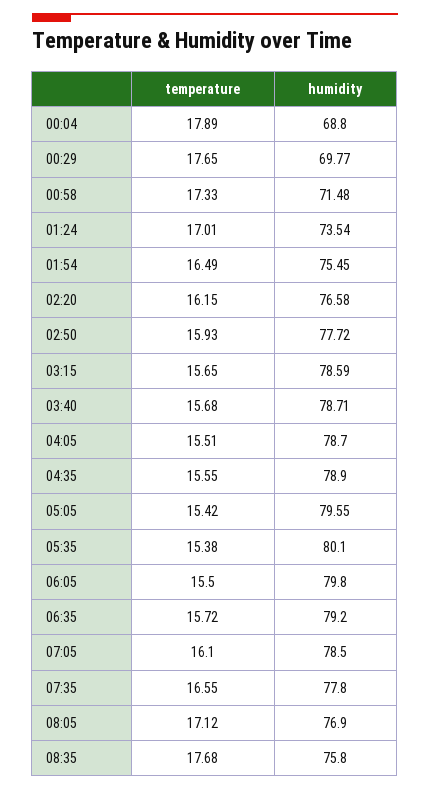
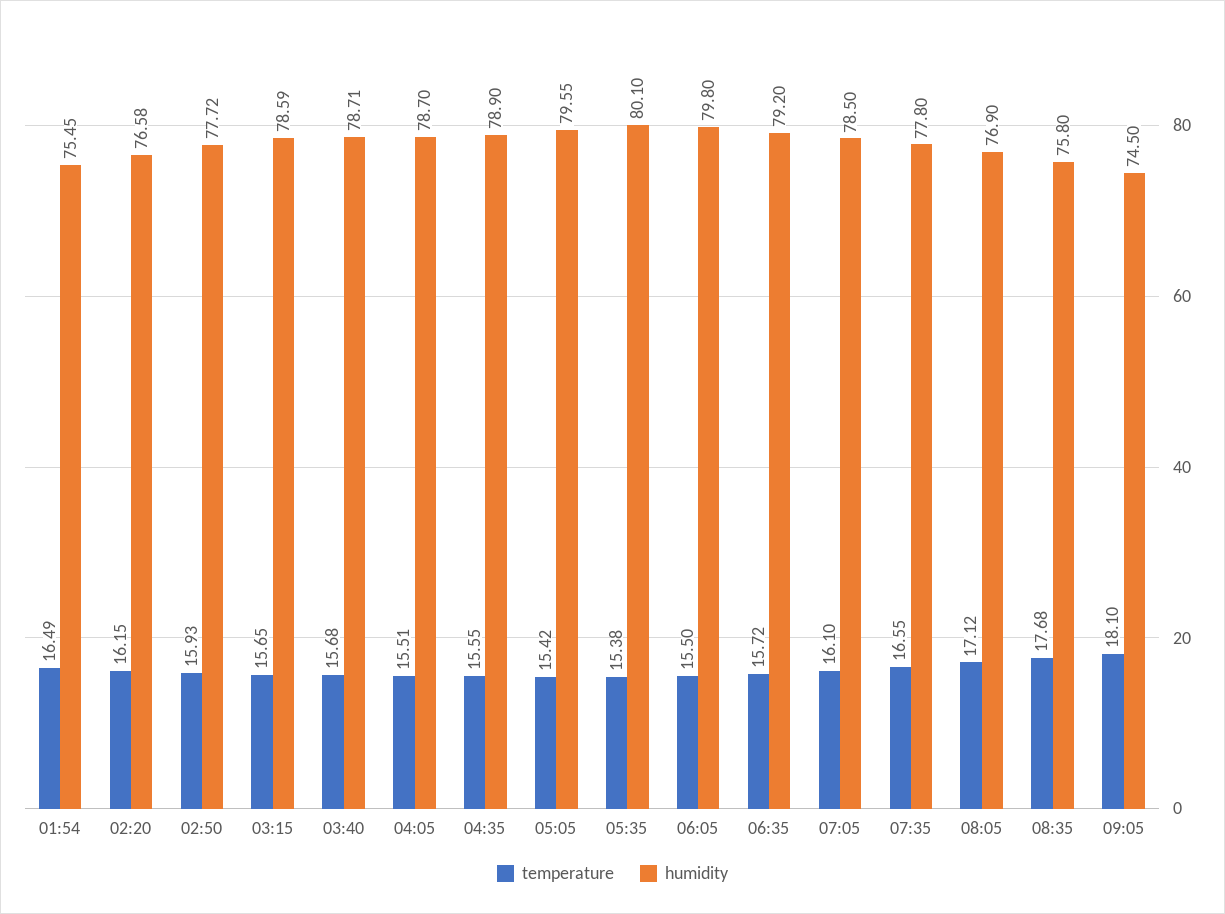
temperature, 00:04: 17.89 -> none
humidity, 00:04: 68.8 -> none
temperature, 00:29: 17.65 -> none
humidity, 00:29: 69.77 -> none
temperature, 00:58: 17.33 -> none
humidity, 00:58: 71.48 -> none
temperature, 01:24: 17.01 -> none
humidity, 01:24: 73.54 -> none
temperature, 09:05: none -> 18.1
humidity, 09:05: none -> 74.5

